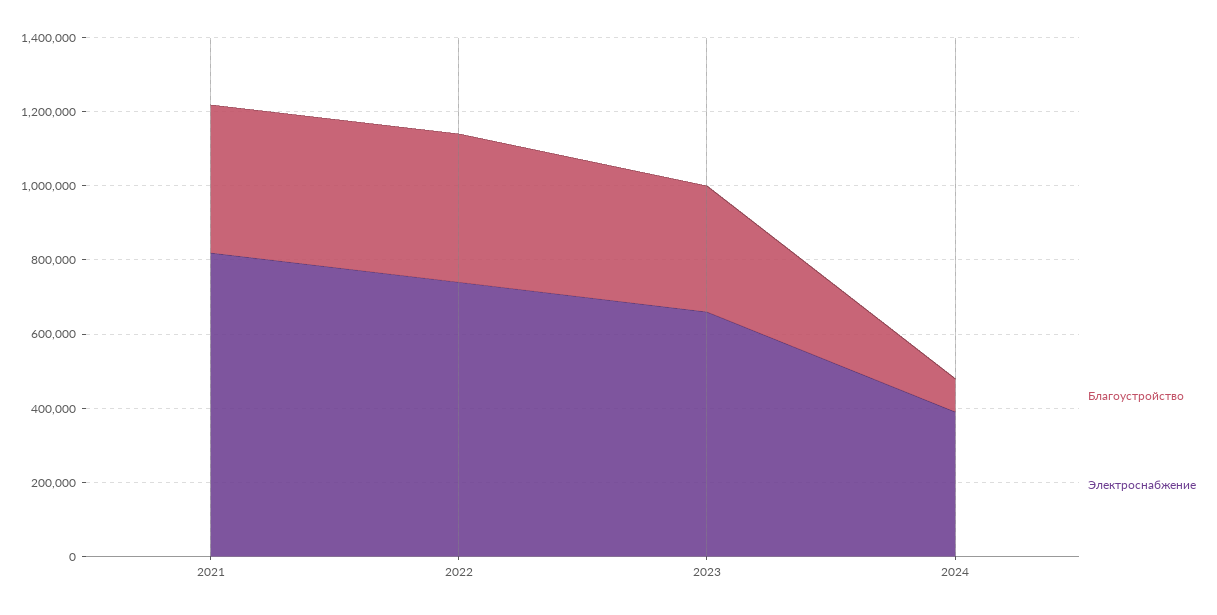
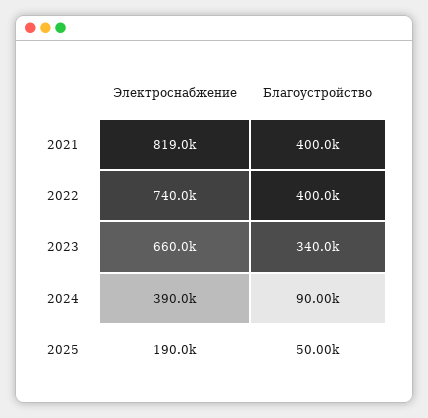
Электроснабжение, 2025: none -> 190000
Благоустройство, 2025: none -> 50000

